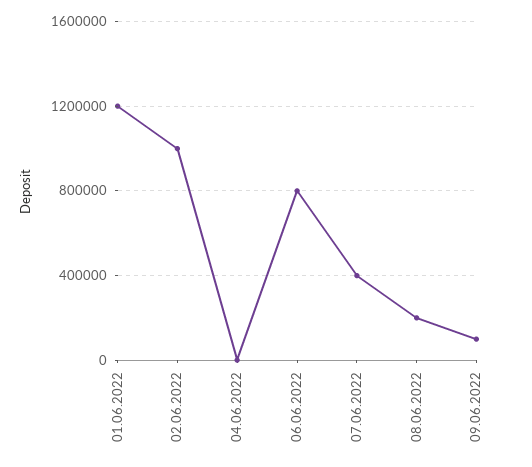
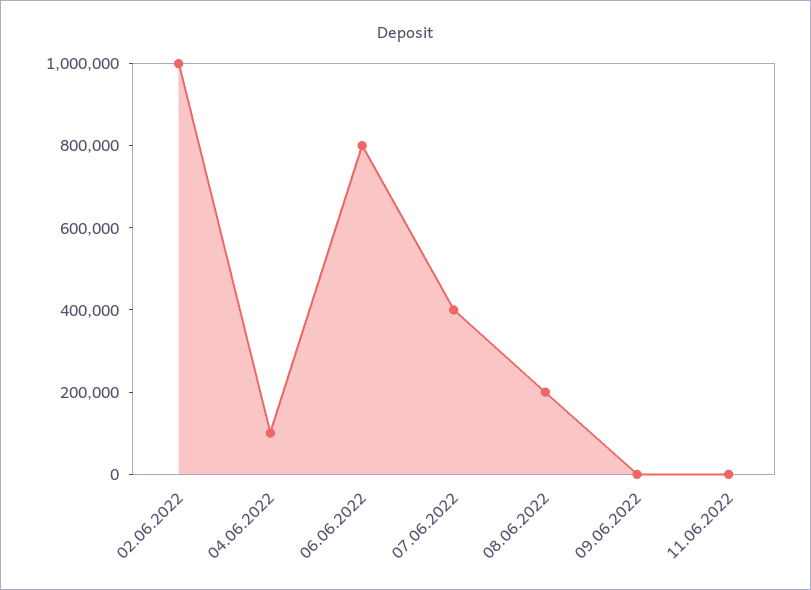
01.06.2022: 1200000 -> none
04.06.2022: 0 -> 100000
09.06.2022: 100000 -> 0
11.06.2022: none -> 0

